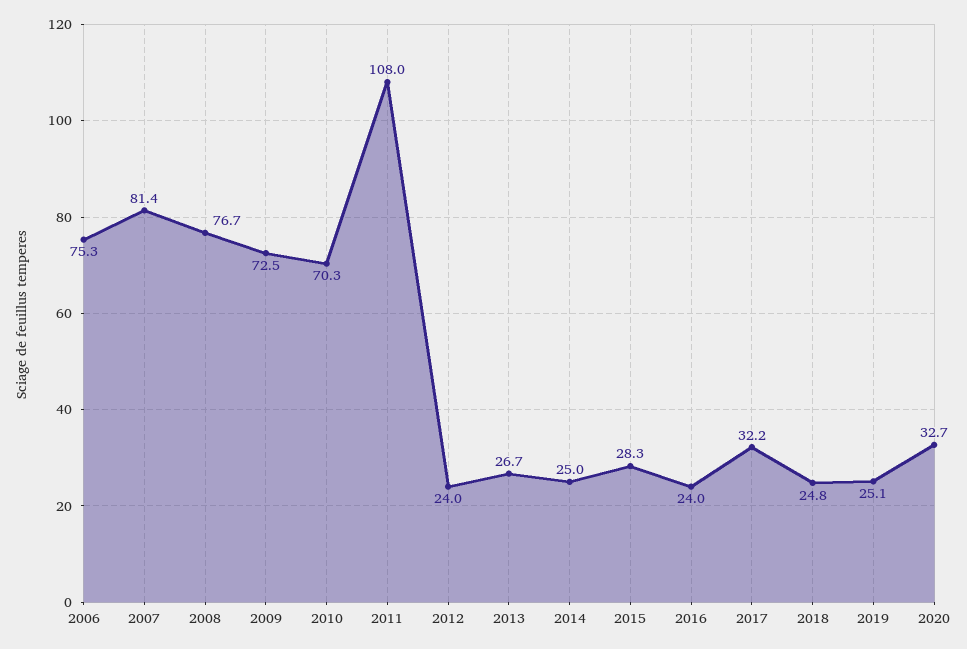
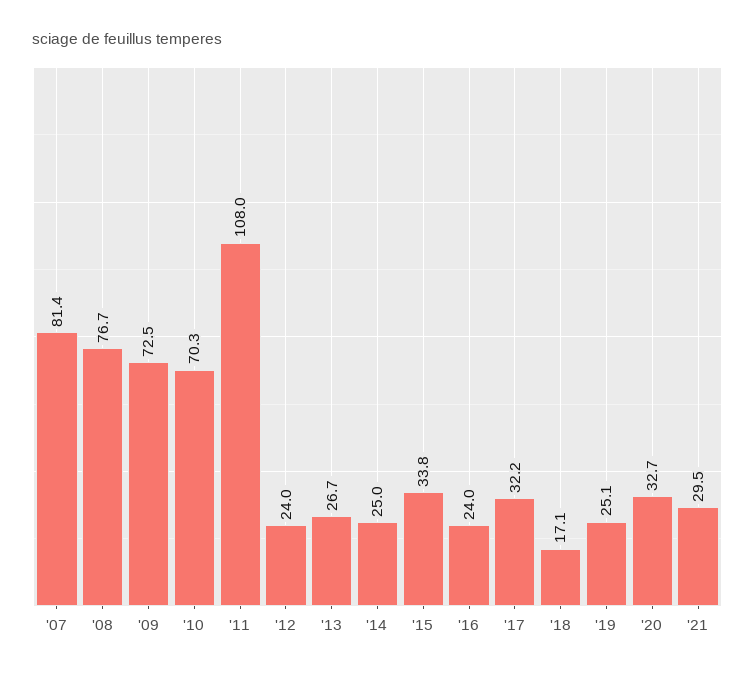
2006: 75.3 -> none
2015: 28.3 -> 33.8
2018: 24.8 -> 17.1
'21: none -> 29.5

